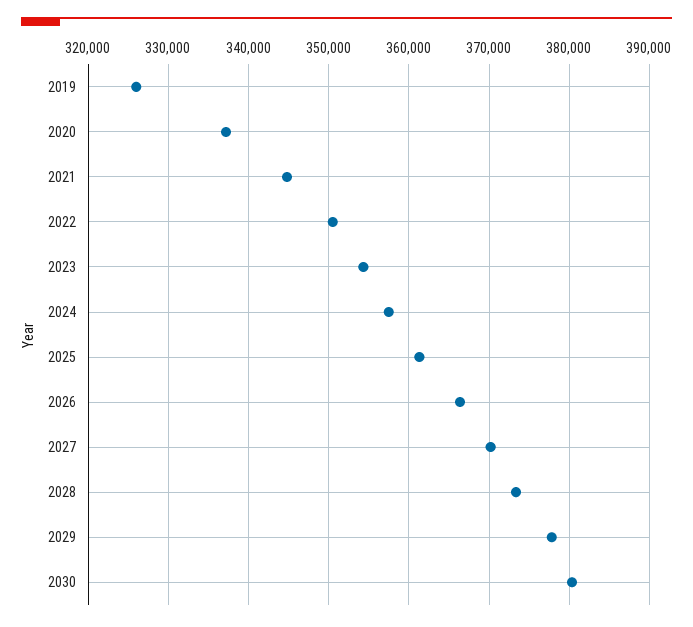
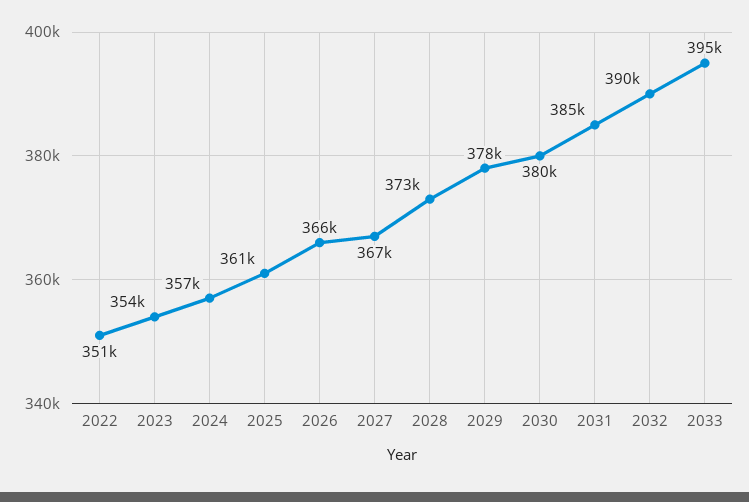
2019: 326000 -> none
2020: 337000 -> none
2021: 345000 -> none
2027: 370000 -> 367000
2031: none -> 385000
2032: none -> 390000
2033: none -> 395000

